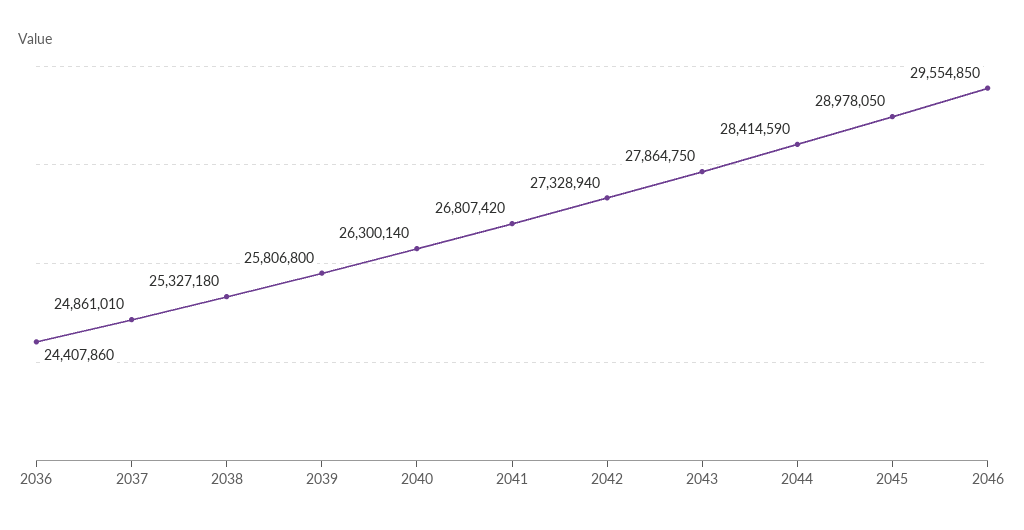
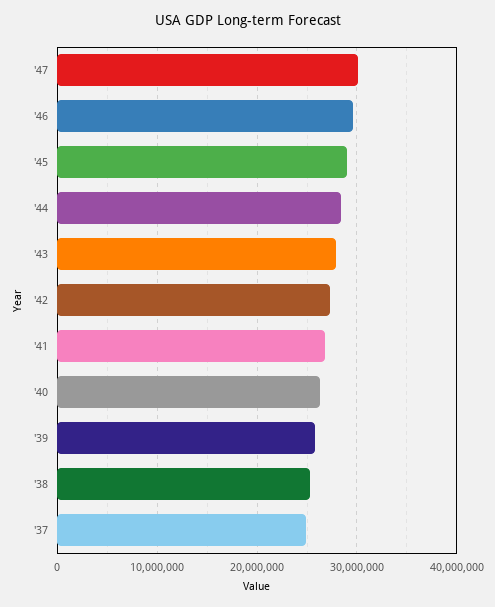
2036: 24407860 -> none
'47: none -> 30000000

